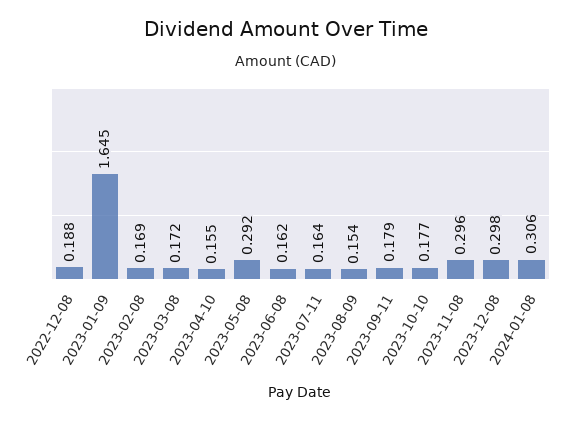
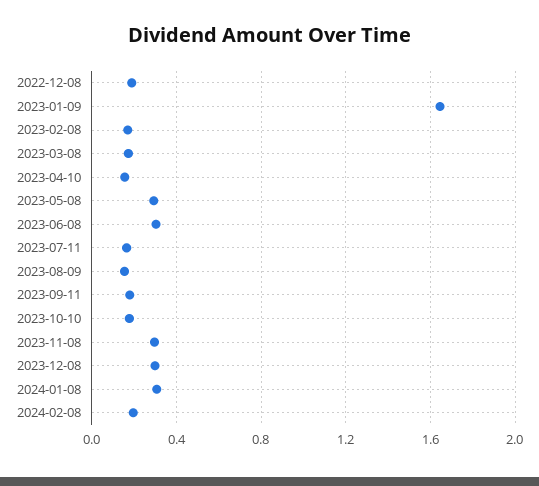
2023-06-08: 0.162 -> 0.3
2024-02-08: none -> 0.2

